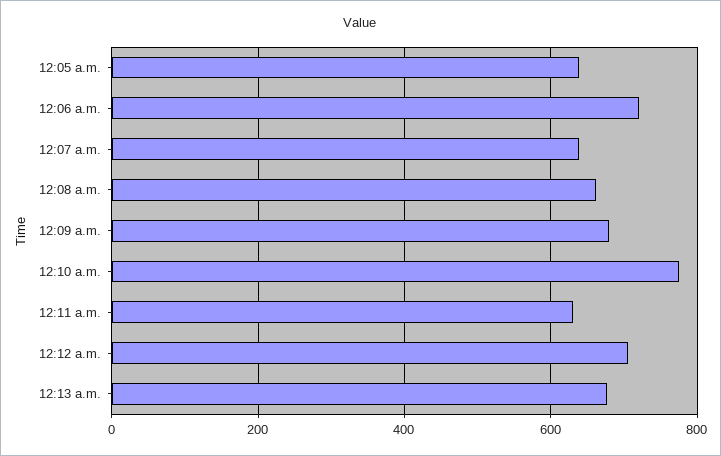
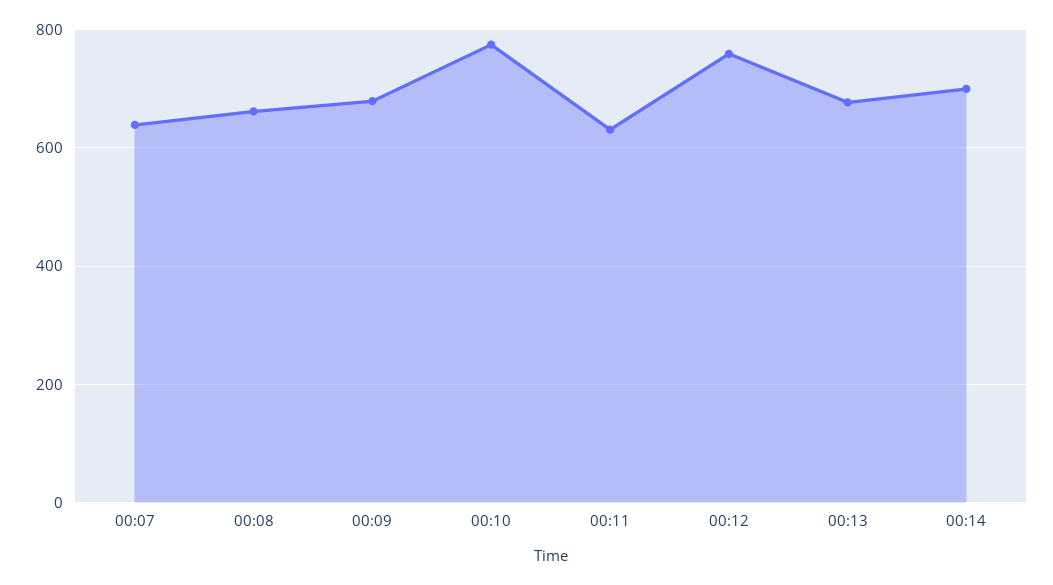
12:05 a.m.: 640 -> none
12:06 a.m.: 720 -> none
12:12 a.m.: 700 -> 760
00:14: none -> 700

